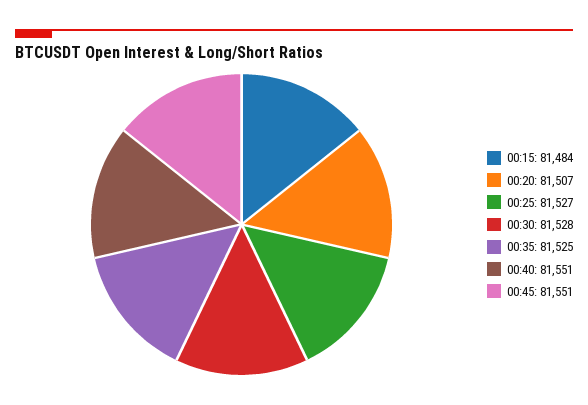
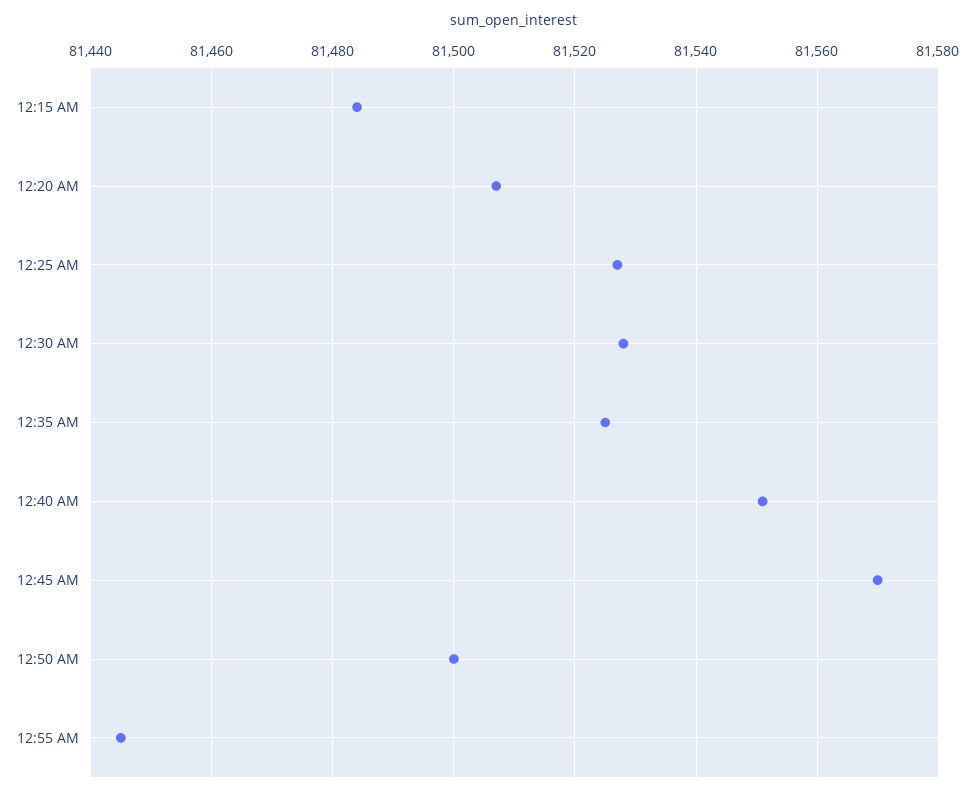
00:45: 81551 -> 81570
12:50 AM: none -> 81500
12:55 AM: none -> 81445

